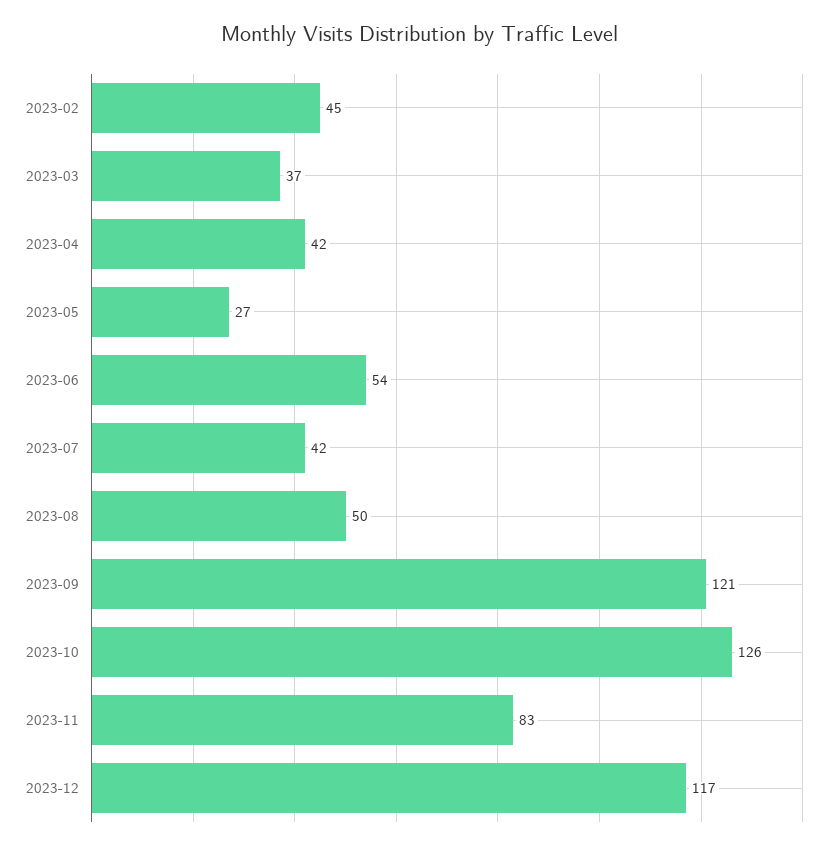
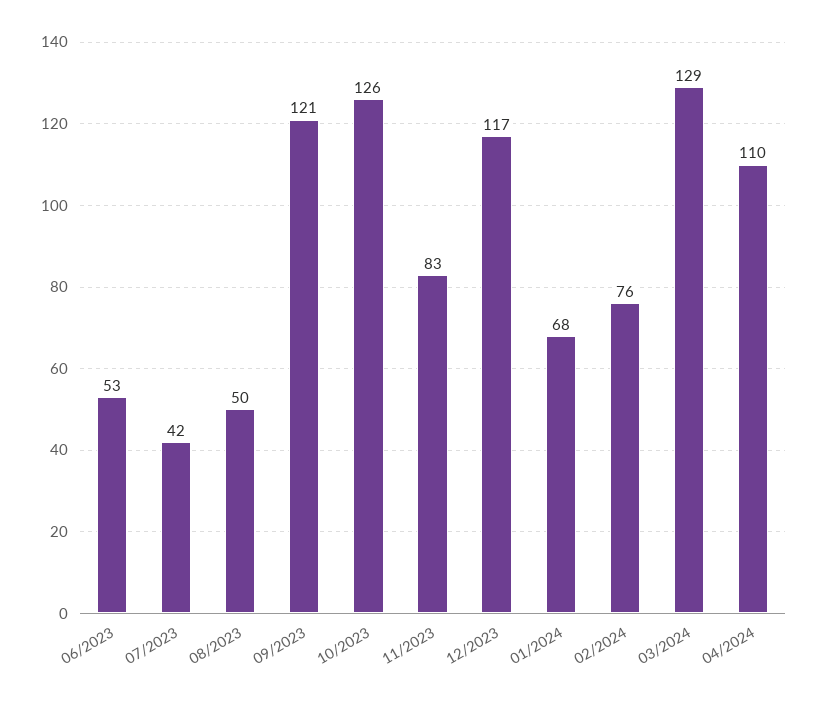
2023-02: 45 -> none
2023-03: 37 -> none
2023-04: 42 -> none
2023-05: 27 -> none
2023-06: 54 -> 53
01/2024: none -> 68
02/2024: none -> 76
03/2024: none -> 129
04/2024: none -> 110

